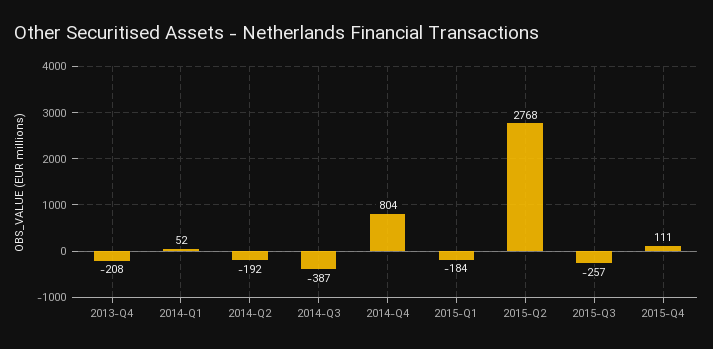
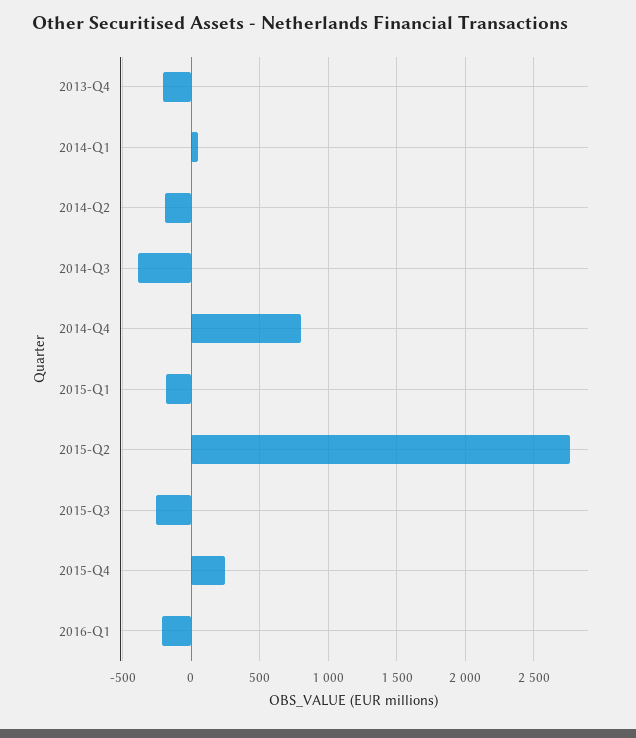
2015-Q4: 111 -> 250
2016-Q1: none -> -200

